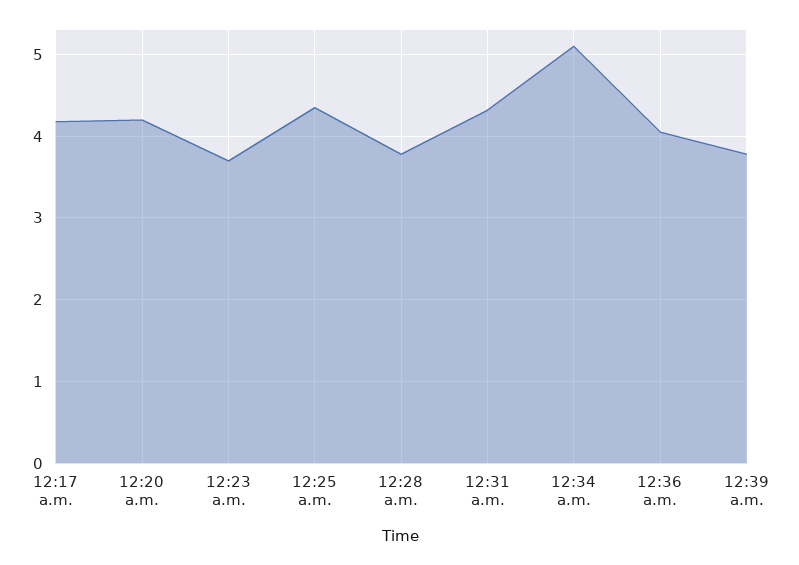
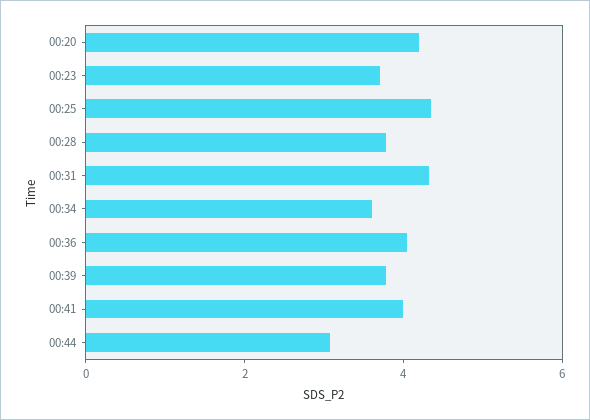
12:17 a.m.: 4.2 -> none
12:34 a.m.: 5.1 -> 3.5
00:41: none -> 4
00:44: none -> 3

